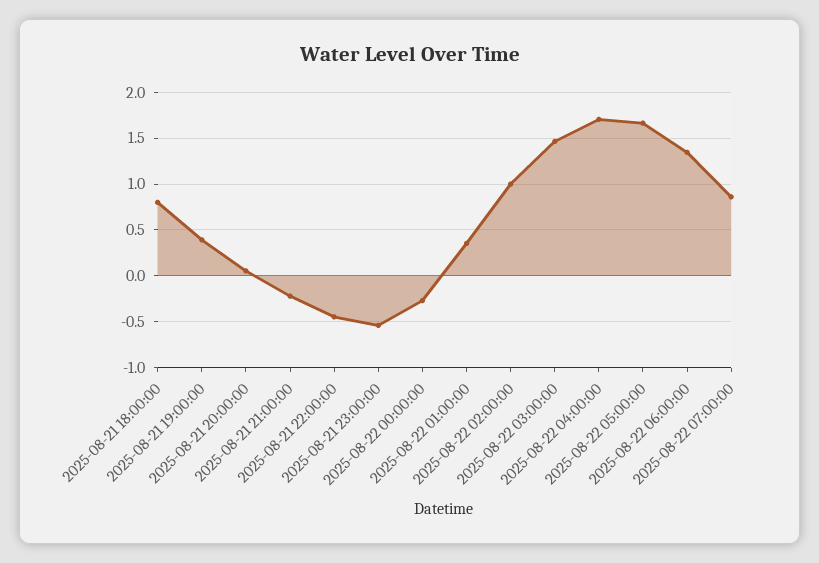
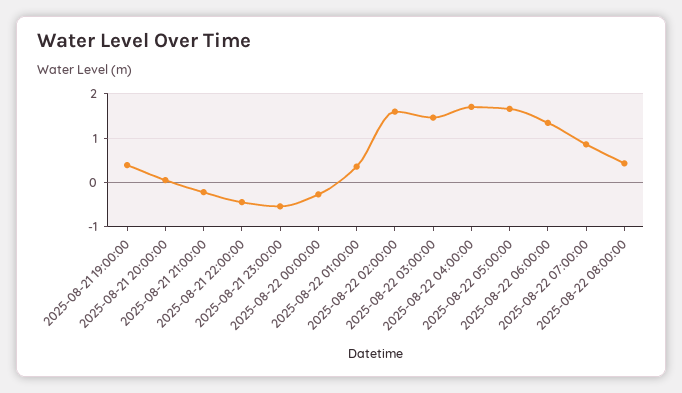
2025-08-21 18:00:00: 0.8 -> none
2025-08-22 02:00:00: 1 -> 1.6
2025-08-22 08:00:00: none -> 0.4

